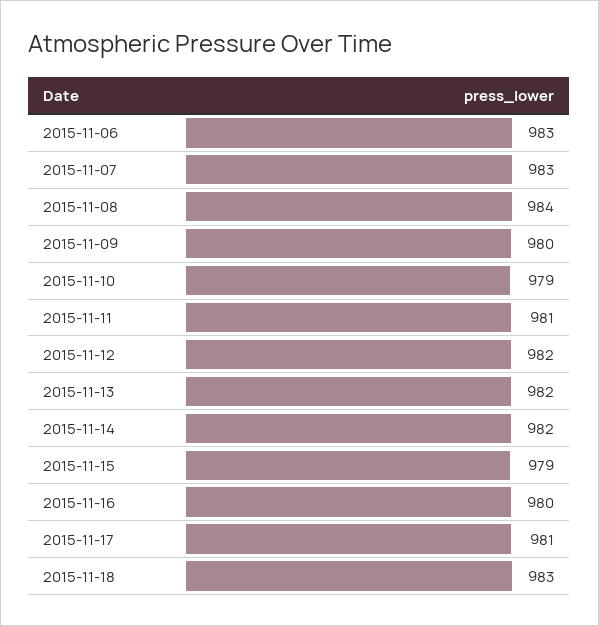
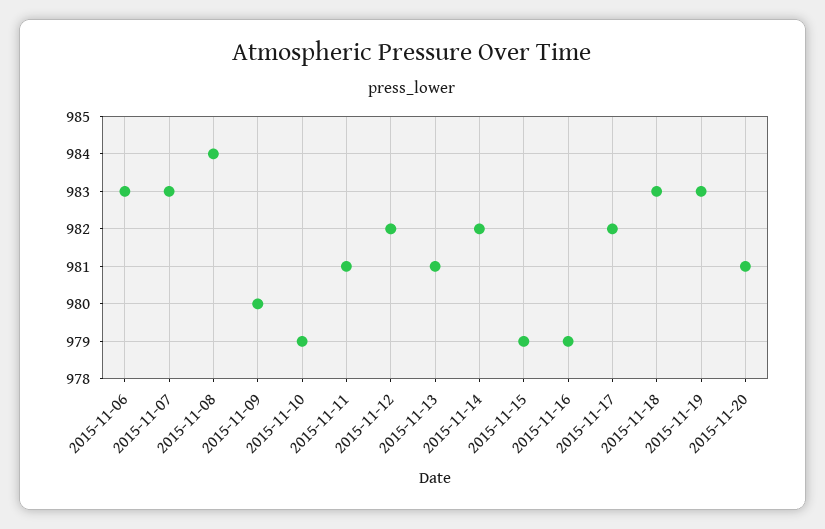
2015-11-13: 982 -> 981
2015-11-16: 980 -> 979
2015-11-17: 981 -> 982
2015-11-19: none -> 983
2015-11-20: none -> 981

